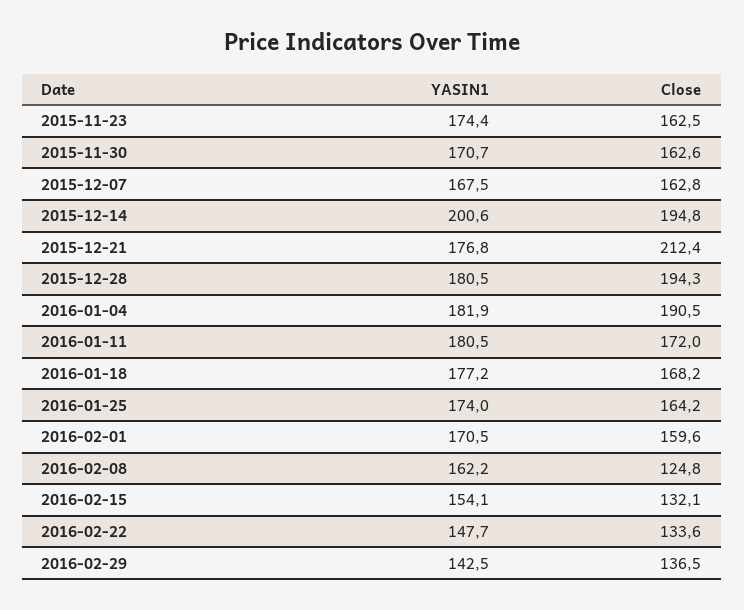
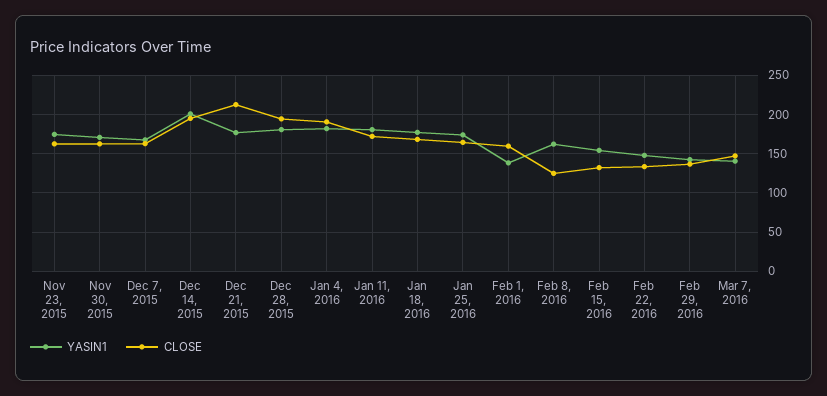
YASIN1, 2016-02-01: 170.5 -> 140
YASIN1, Mar 7, 2016: none -> 140
Close, Mar 7, 2016: none -> 150

